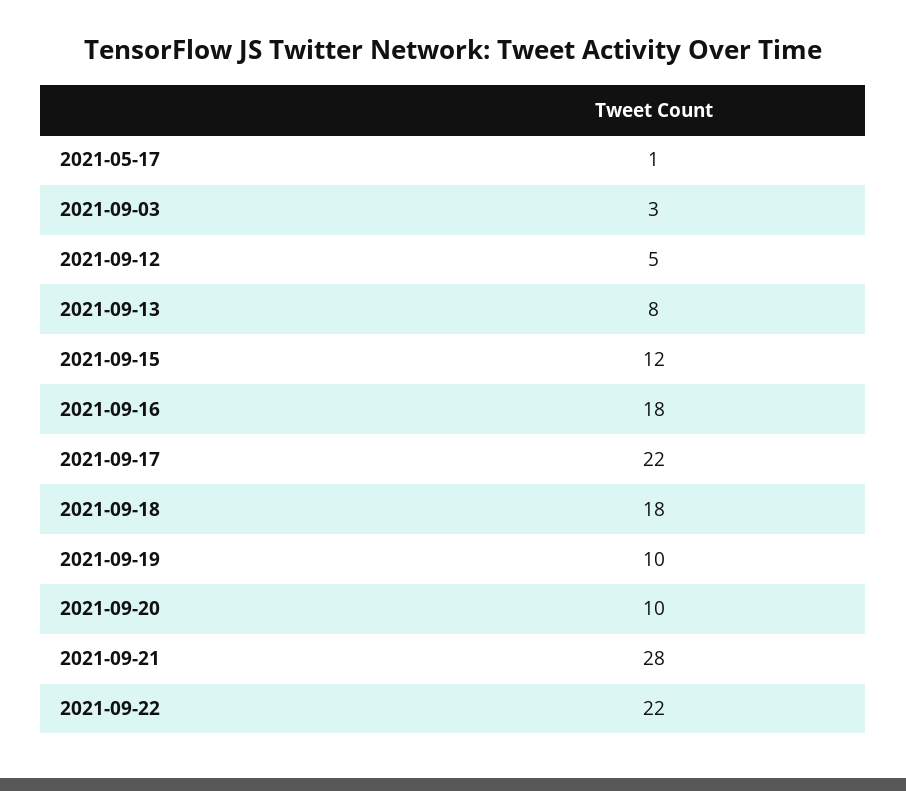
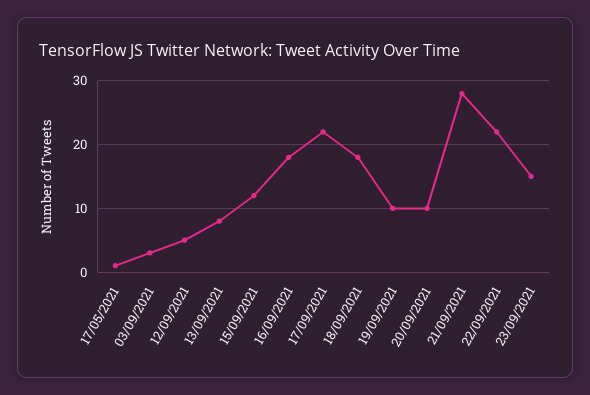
23/09/2021: none -> 15

